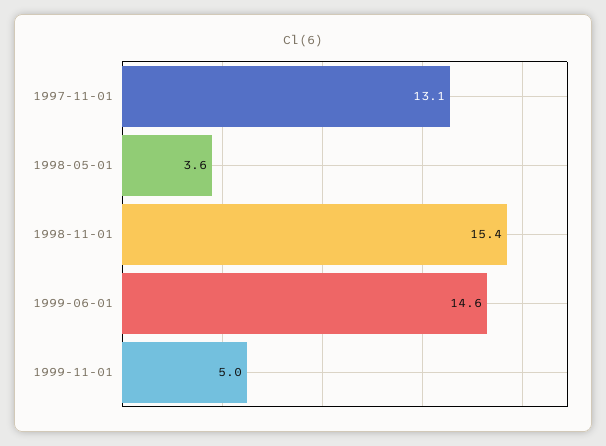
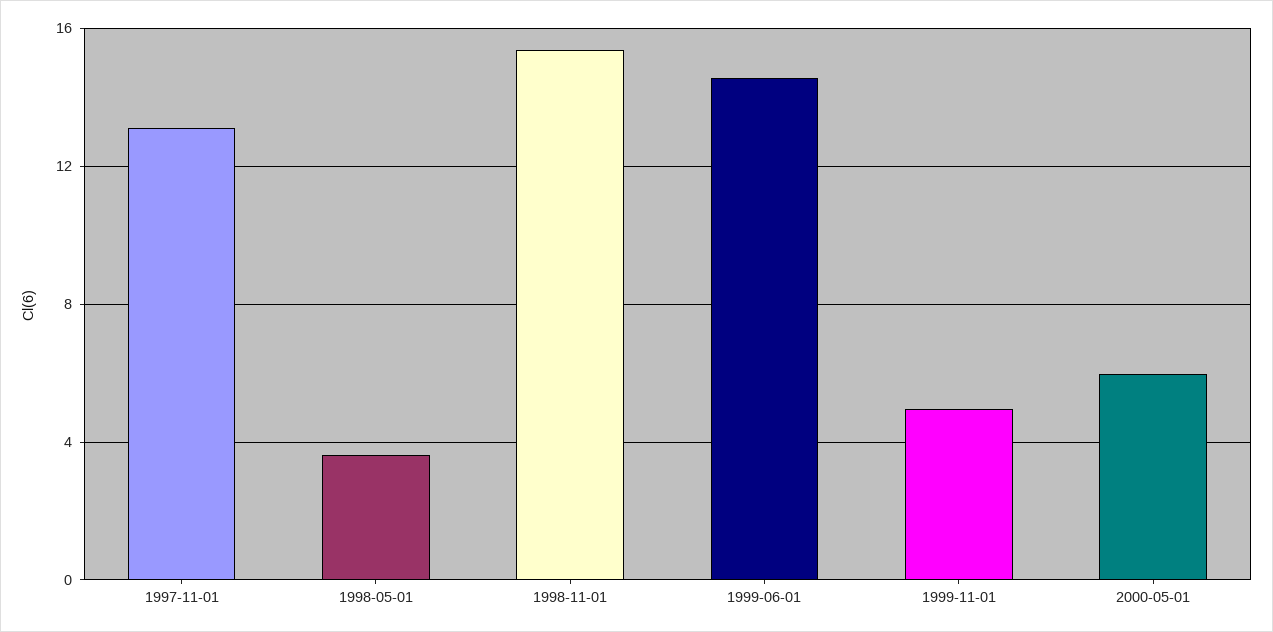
2000-05-01: none -> 6

